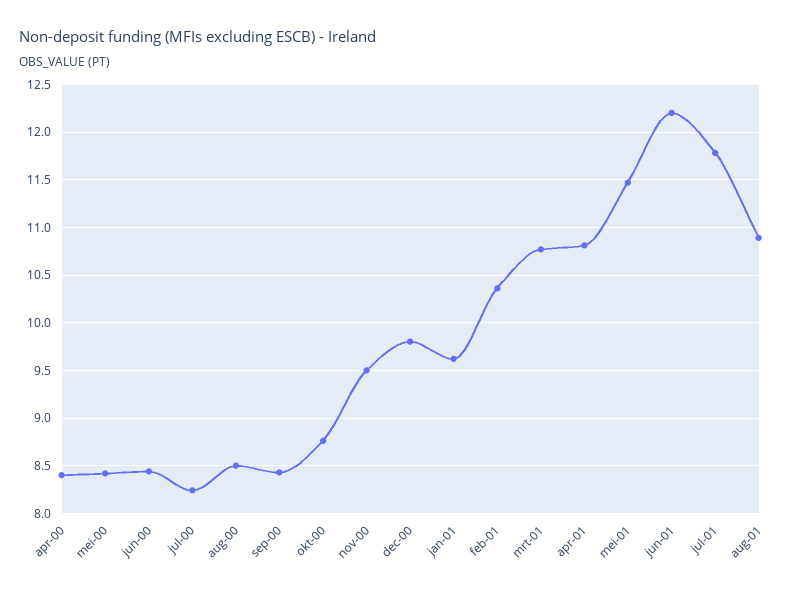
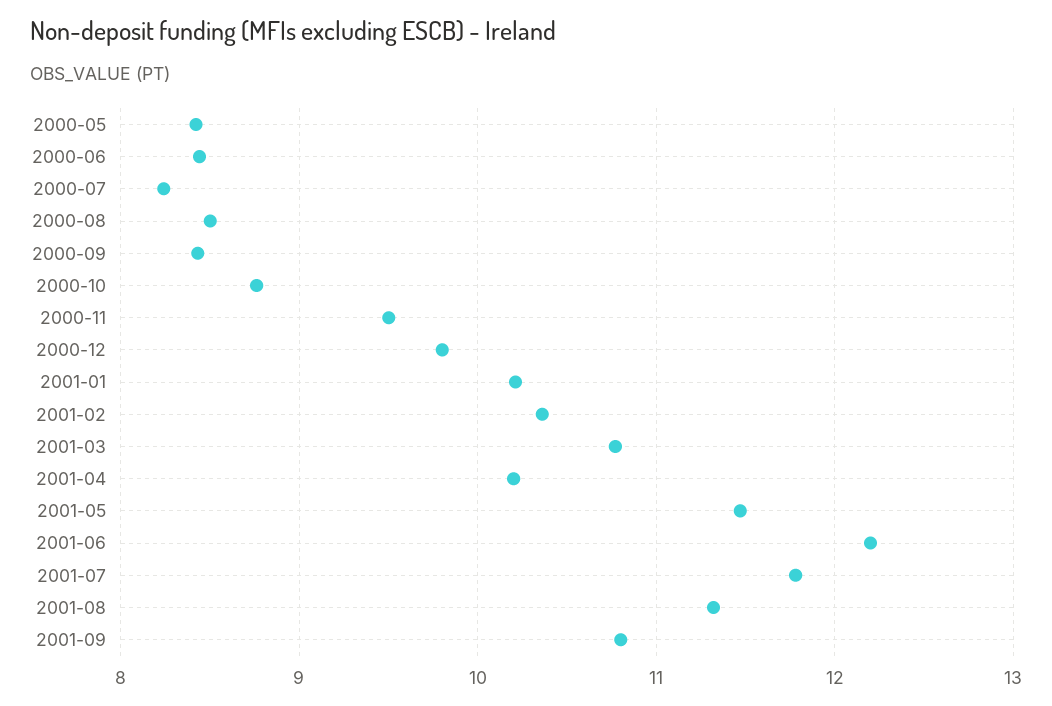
apr-00: 8.4 -> none
jan-01: 9.6 -> 10.2
apr-01: 10.8 -> 10.2
aug-01: 10.9 -> 11.3
2001-09: none -> 10.8

